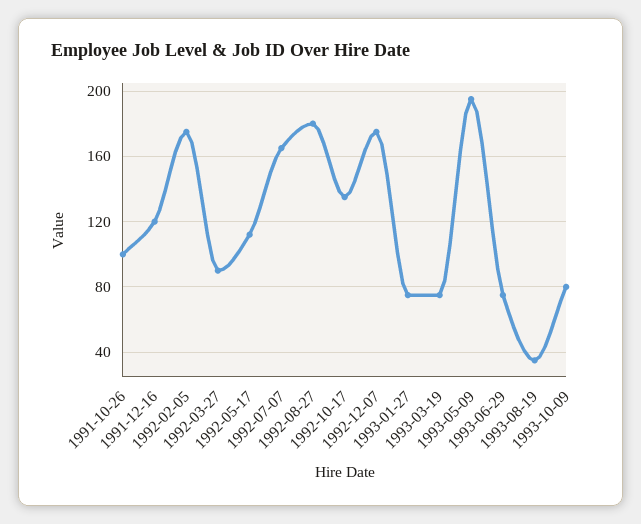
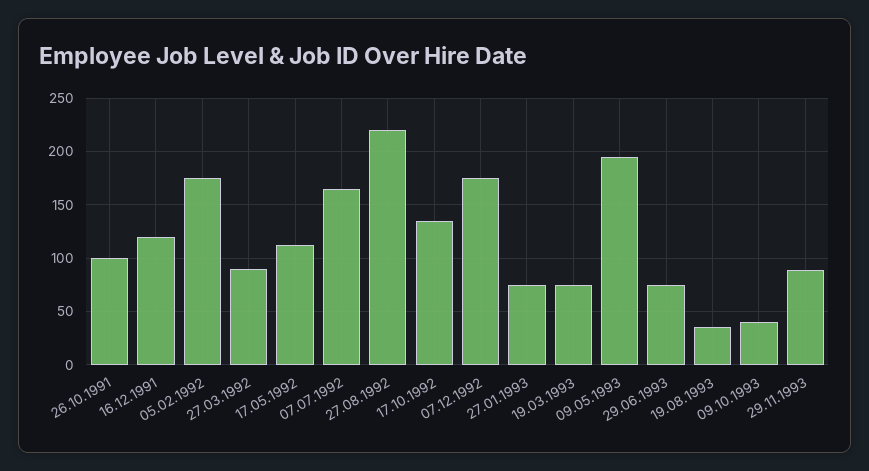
1992-08-27: 180 -> 220
1993-10-09: 80 -> 40
29.11.1993: none -> 90

